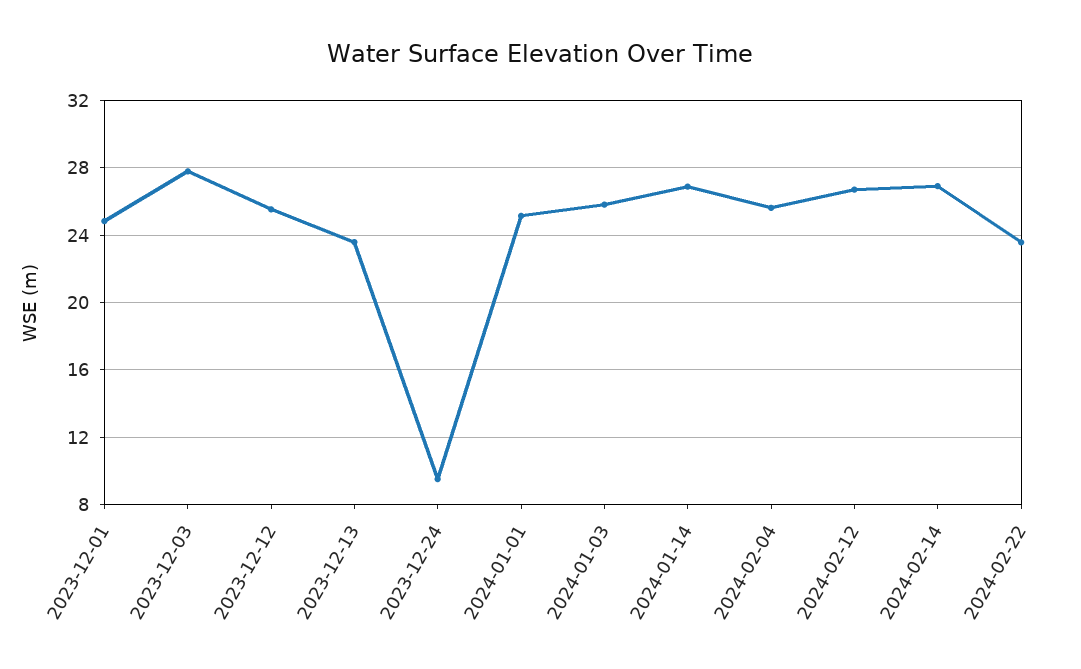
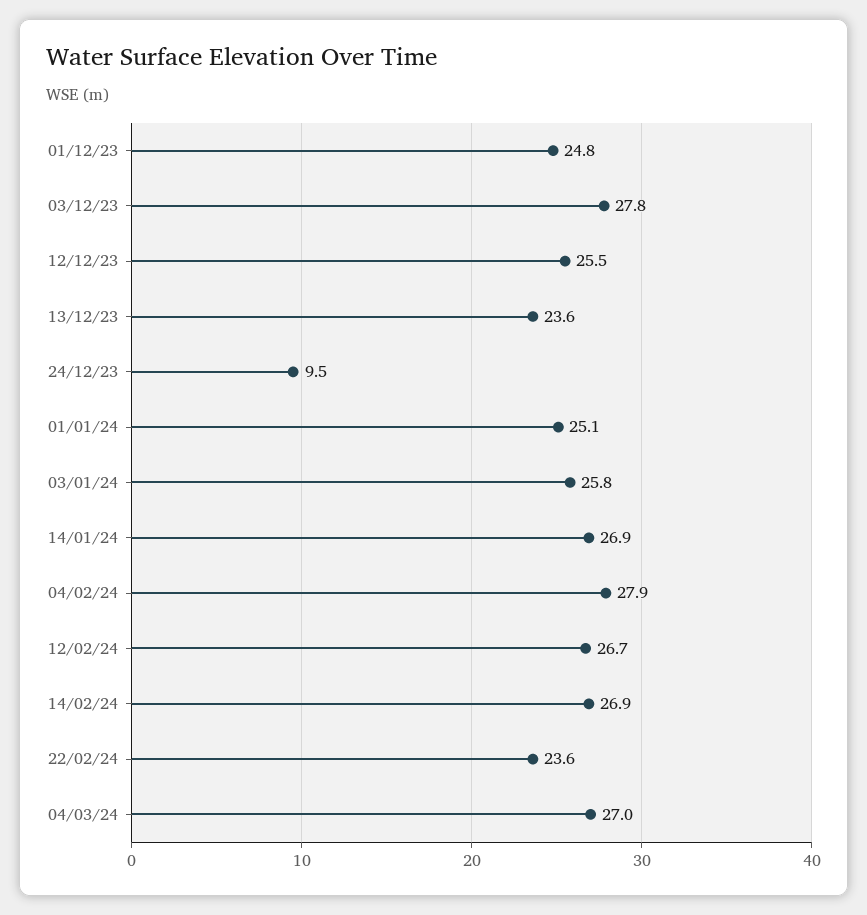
2024-02-04: 25.5 -> 27.9
04/03/24: none -> 27

